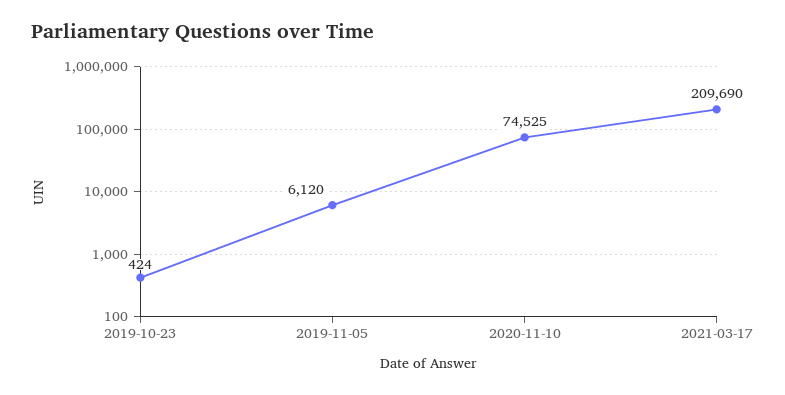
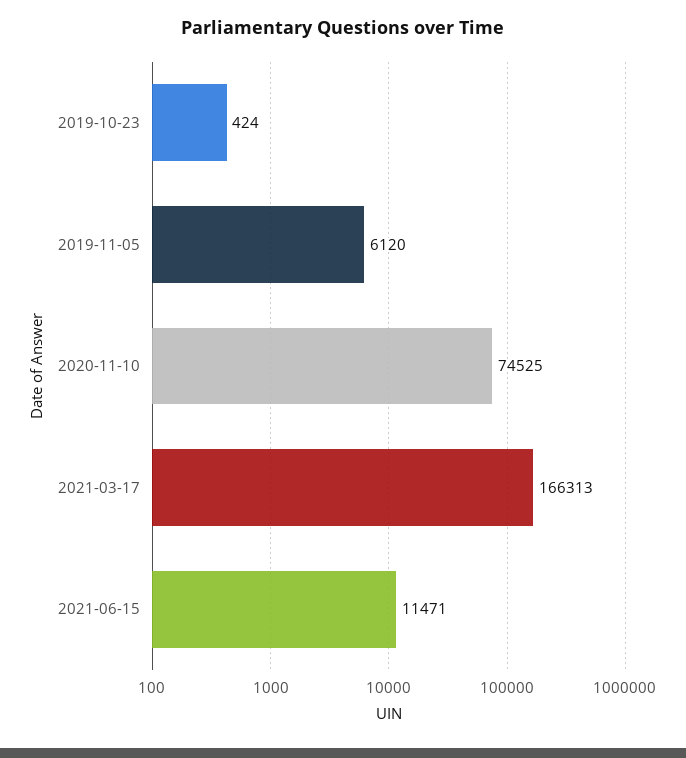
2021-03-17: 209690 -> 166313
2021-06-15: none -> 11471

